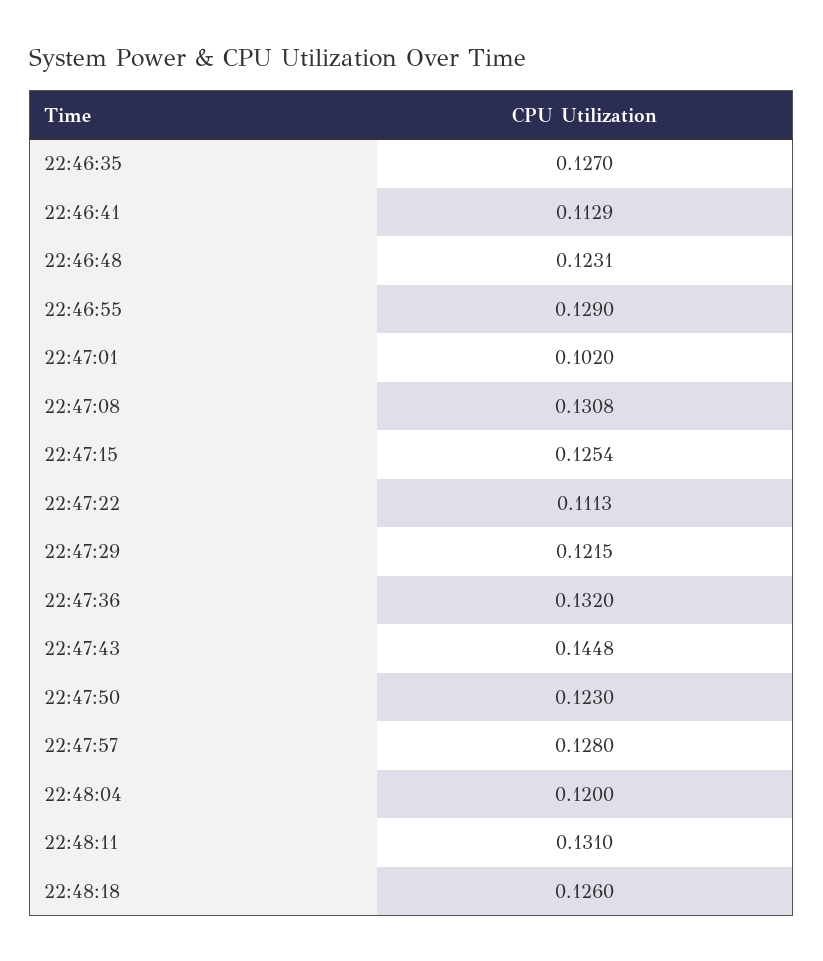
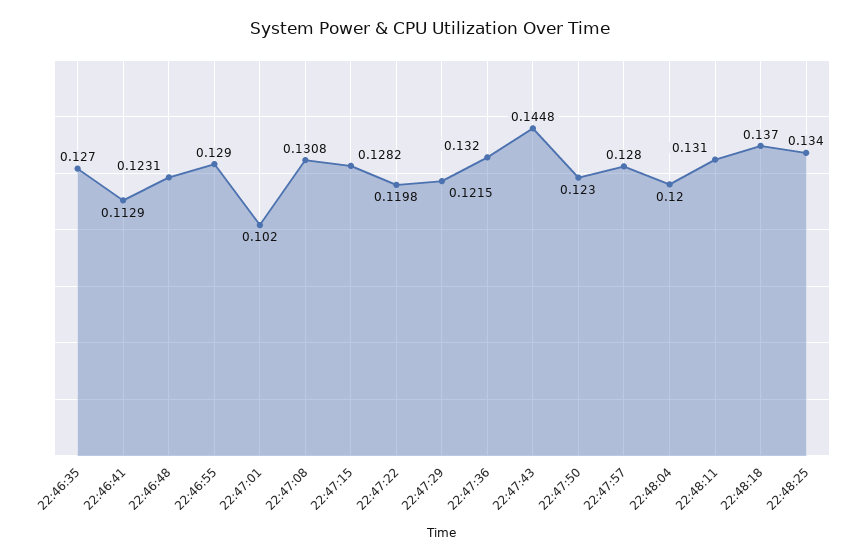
22:47:15: 0.1254 -> 0.1282
22:47:22: 0.1113 -> 0.1198
22:48:18: 0.126 -> 0.137
22:48:25: none -> 0.134

